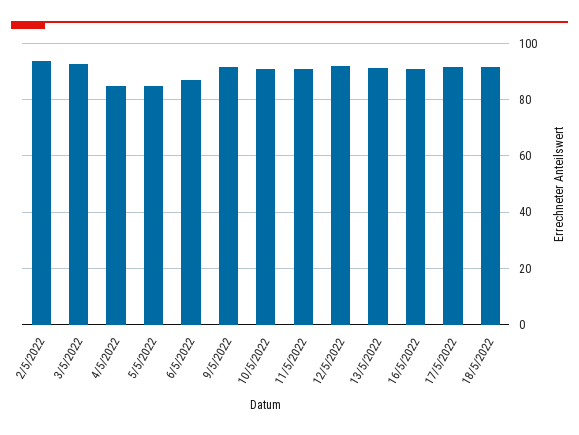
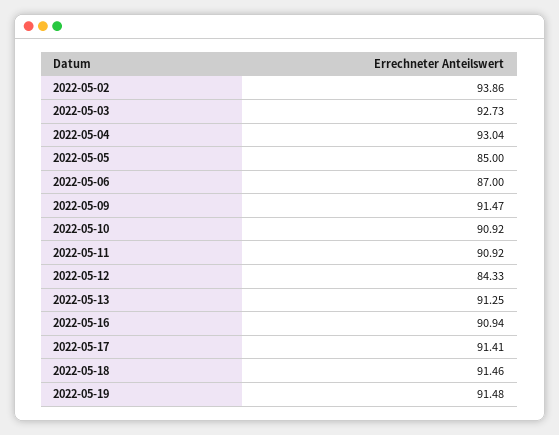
4/5/2022: 85 -> 93.04
12/5/2022: 92.5 -> 84.33
2022-05-19: none -> 91.48

